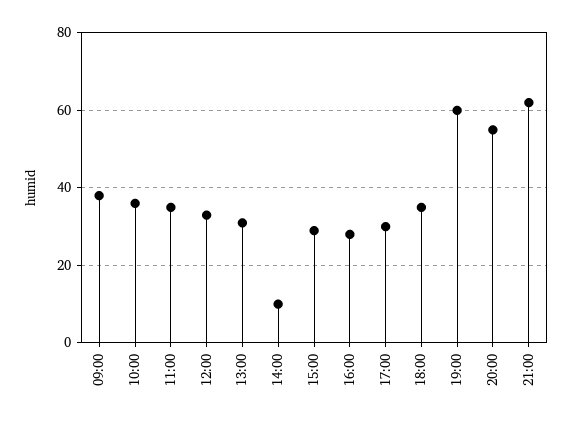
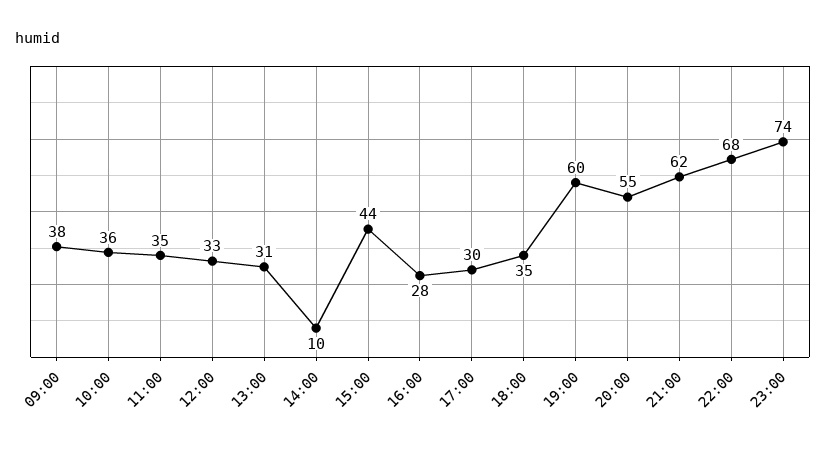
15:00: 30 -> 44
22:00: none -> 68
23:00: none -> 74

